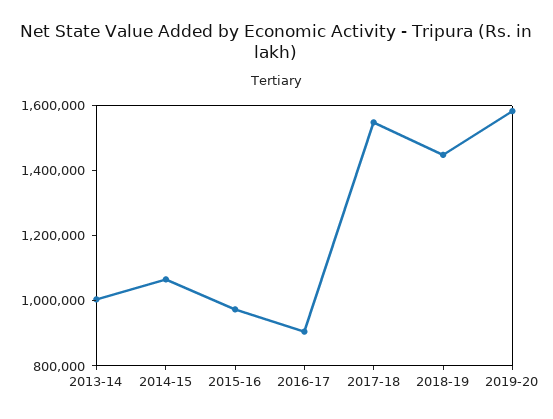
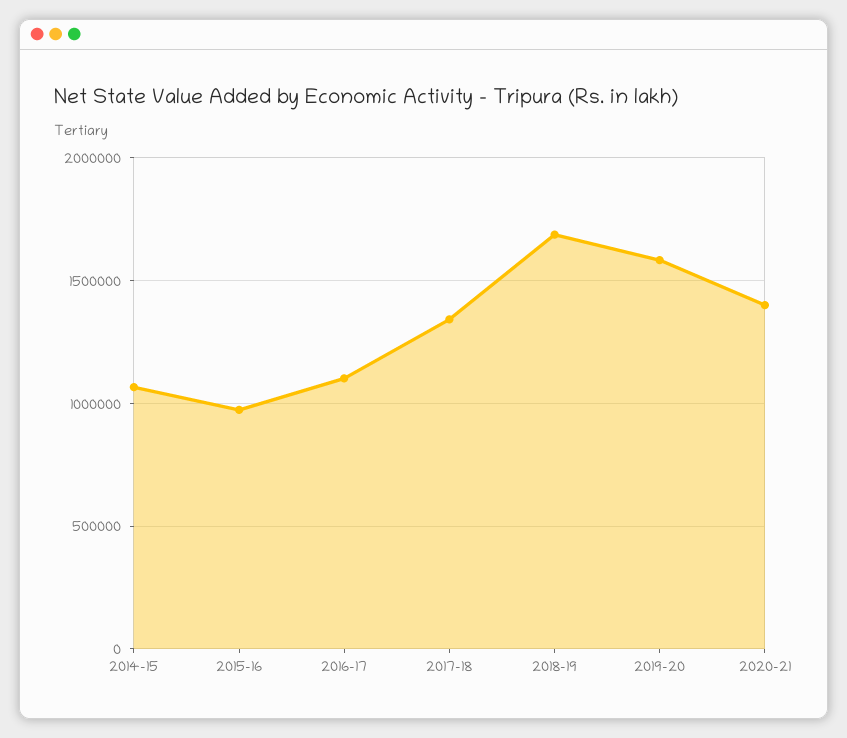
2013-14: 1000000 -> none
2016-17: 900000 -> 1100000
2017-18: 1550000 -> 1350000
2018-19: 1450000 -> 1700000
2020-21: none -> 1400000

